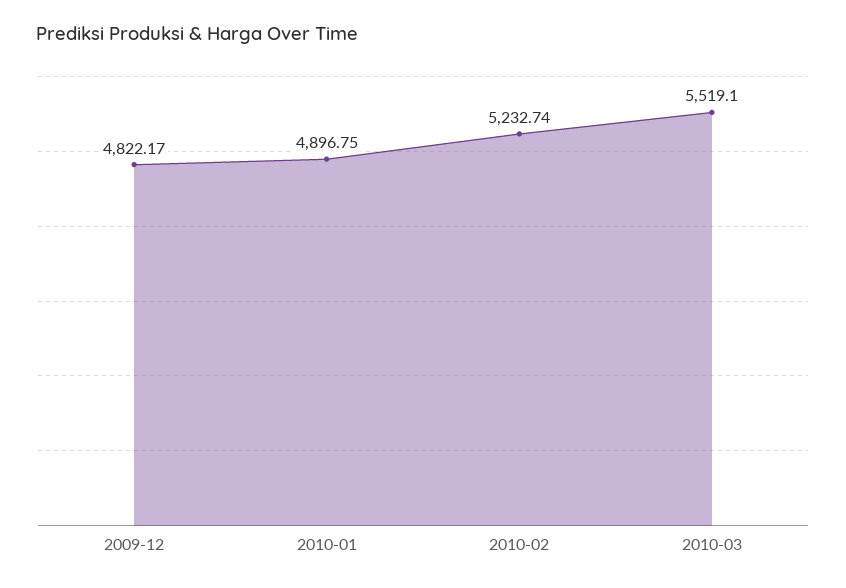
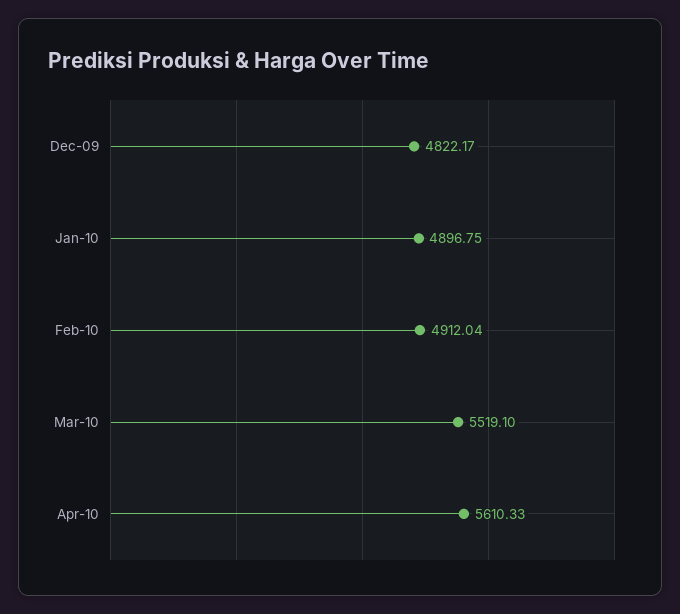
2010-02: 5232.74 -> 4912.04
Apr-10: none -> 5610.33

